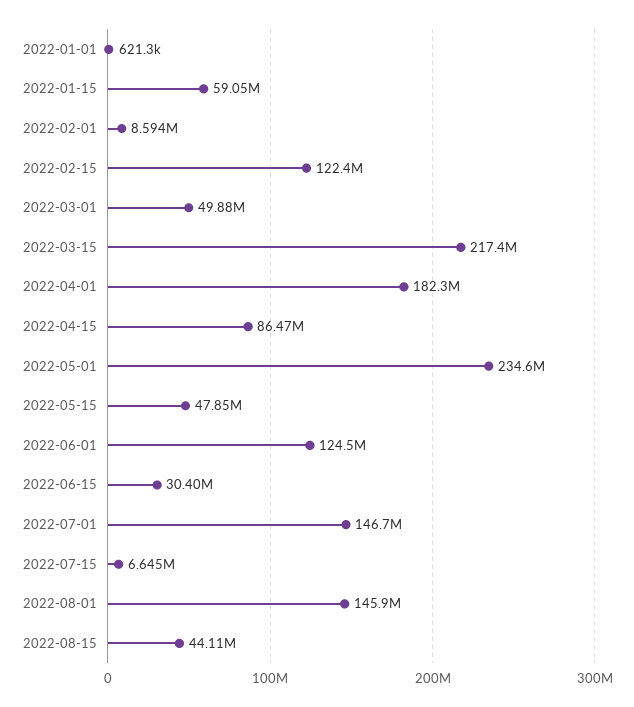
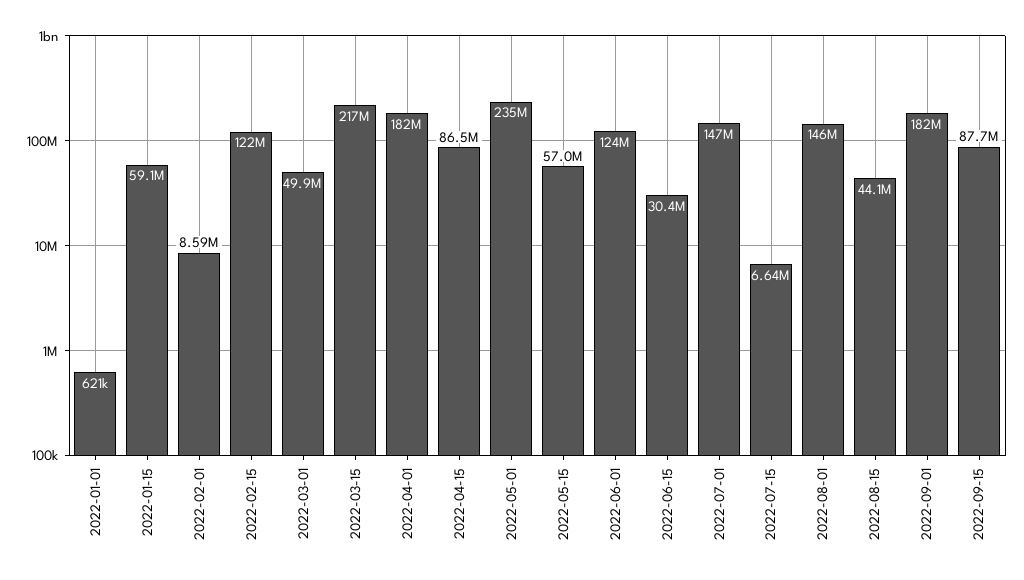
2022-05-15: 47850000 -> 57000000
2022-09-01: none -> 182000000
2022-09-15: none -> 87700000

